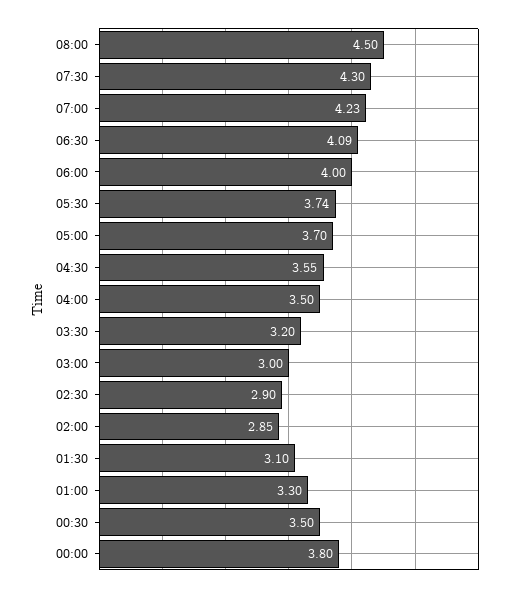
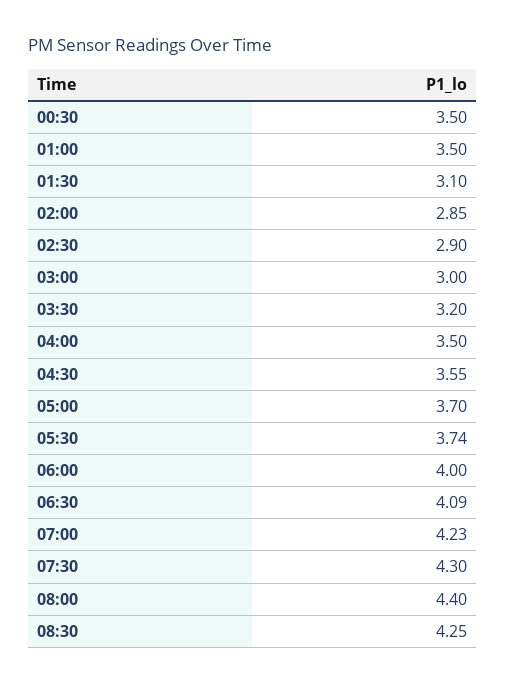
08:00: 4.5 -> 4.4
01:00: 3.3 -> 3.5
00:00: 3.8 -> none
08:30: none -> 4.25

